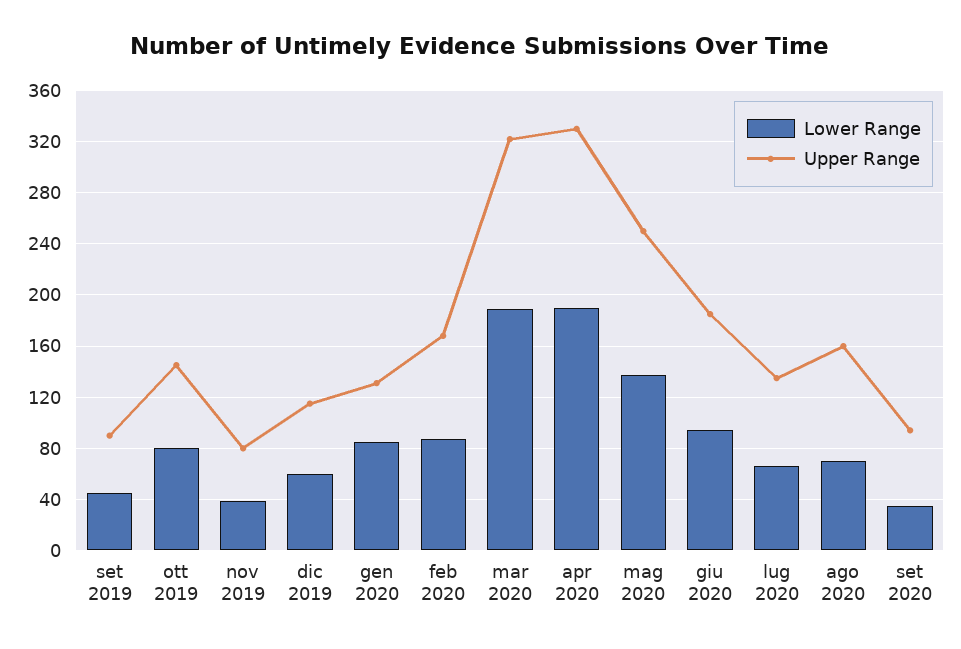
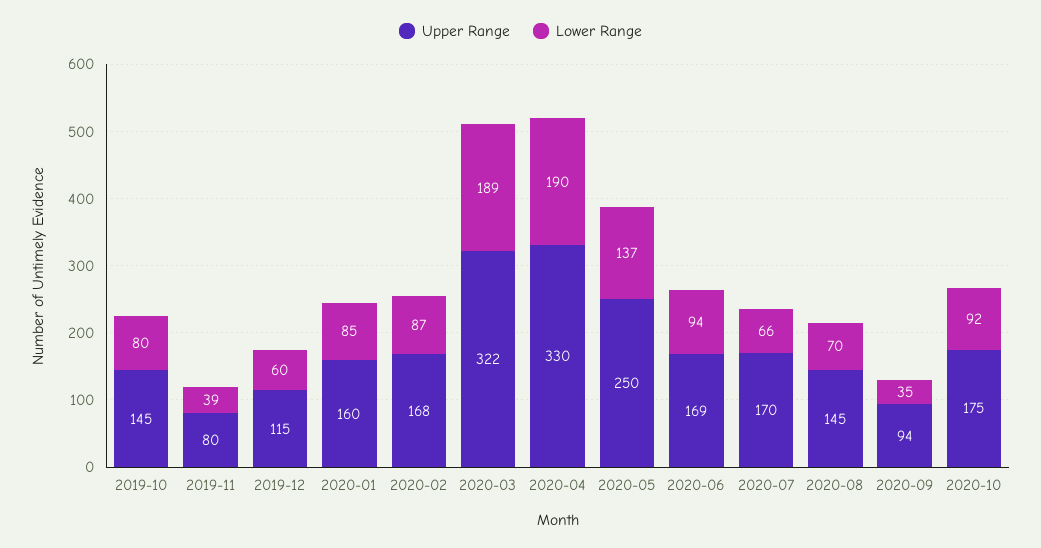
Lower Range, set 2019: 45 -> none
Upper Range, set 2019: 90 -> none
Upper Range, gen 2020: 130 -> 160
Upper Range, giu 2020: 185 -> 169
Upper Range, lug 2020: 135 -> 170
Upper Range, ago 2020: 160 -> 145
Upper Range, 2020-10: none -> 175
Lower Range, 2020-10: none -> 92

